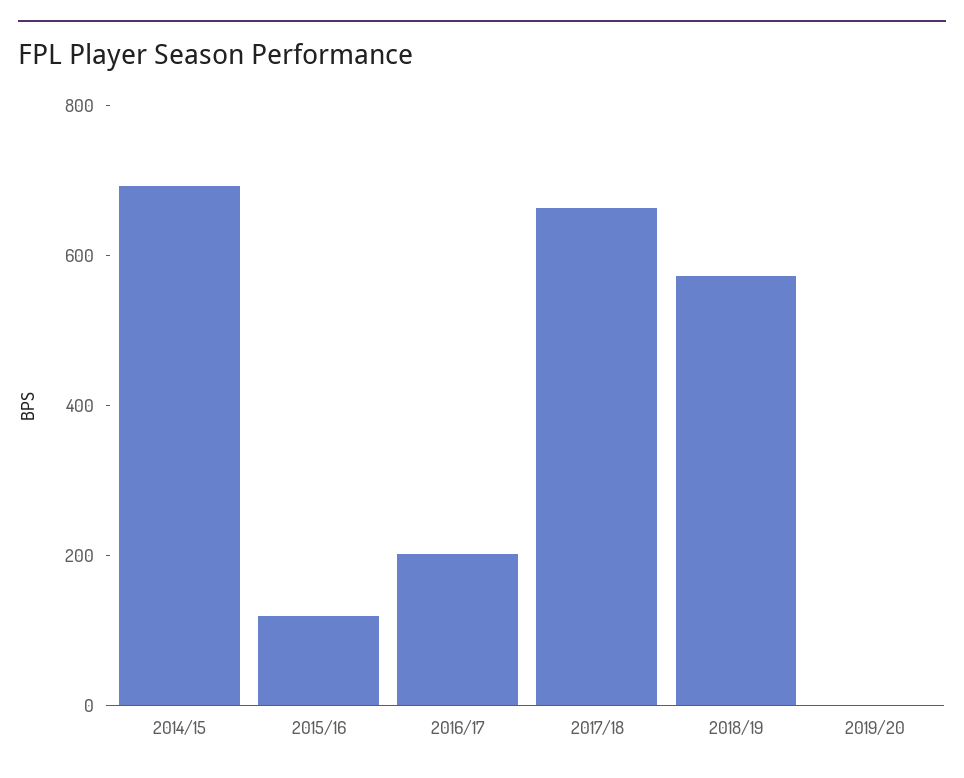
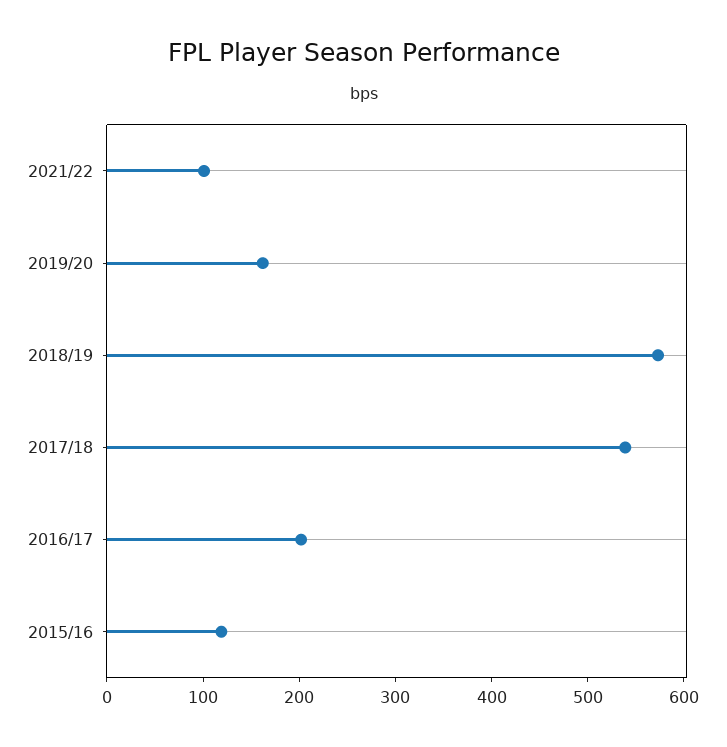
2014/15: 700 -> none
2017/18: 650 -> 540
2019/20: 0 -> 160
2021/22: none -> 100

